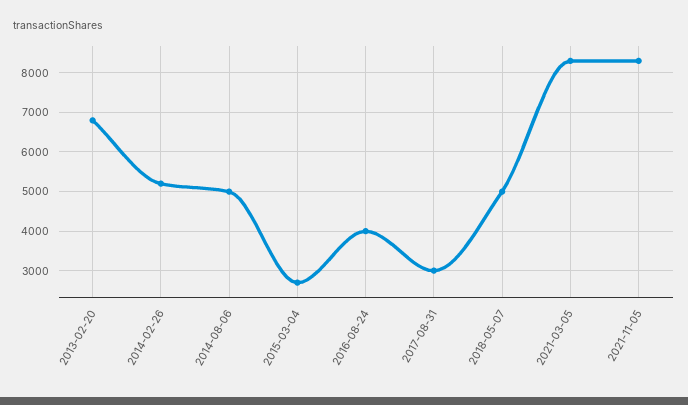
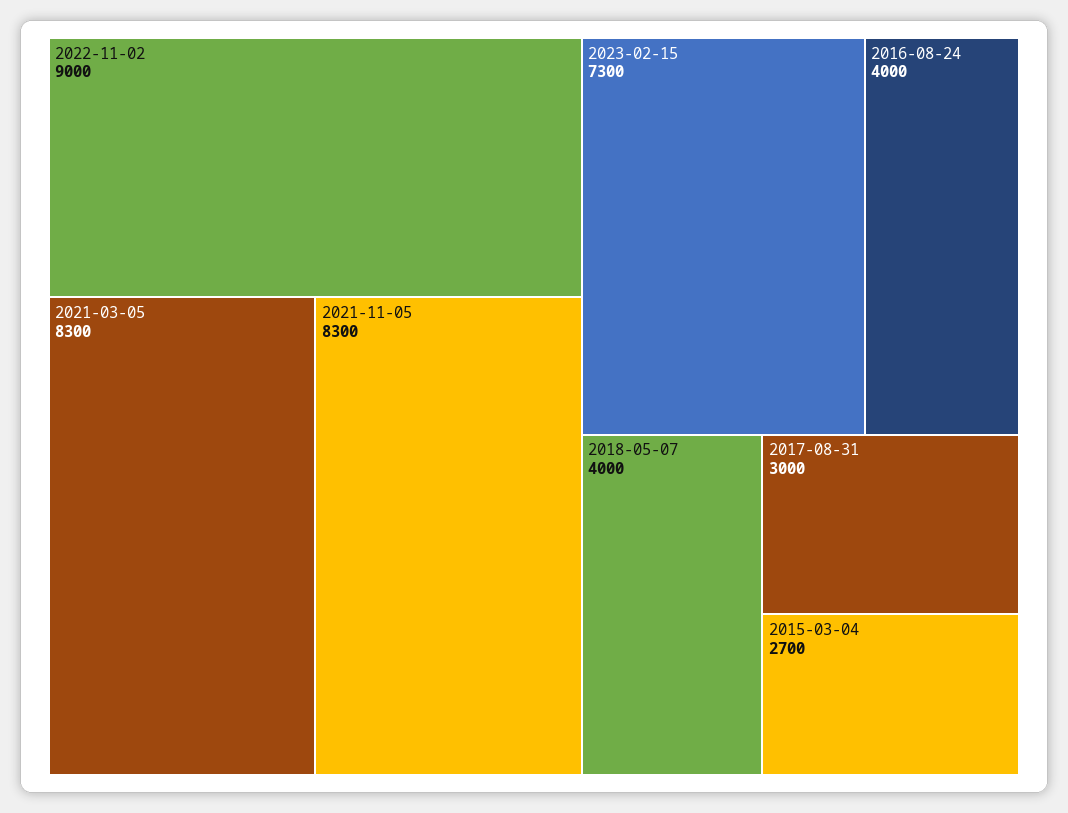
2013-02-20: 6800 -> none
2014-02-26: 5200 -> none
2014-08-06: 5000 -> none
2018-05-07: 5000 -> 4000
2022-11-02: none -> 9000
2023-02-15: none -> 7300

